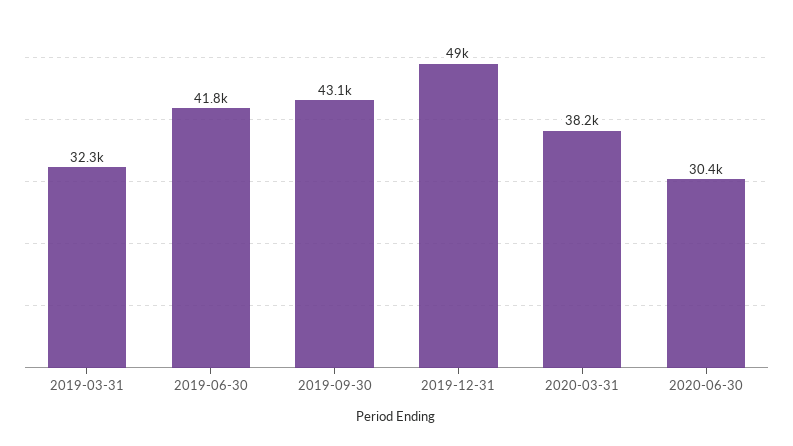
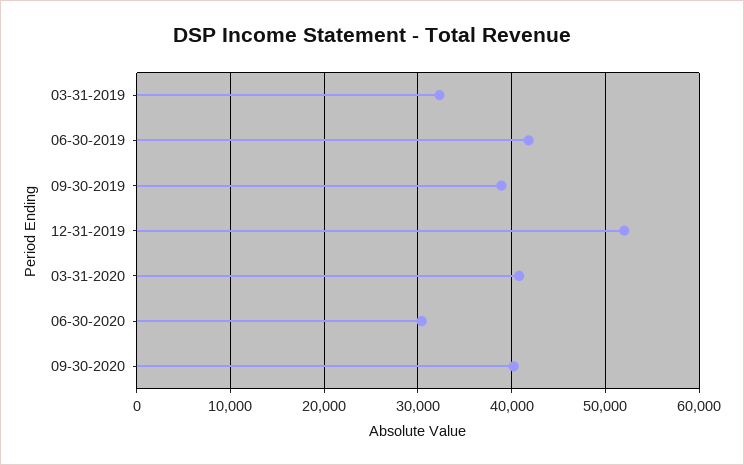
2019-09-30: 43100 -> 39000
2019-12-31: 49000 -> 52000
2020-03-31: 38200 -> 41000
09-30-2020: none -> 40000

